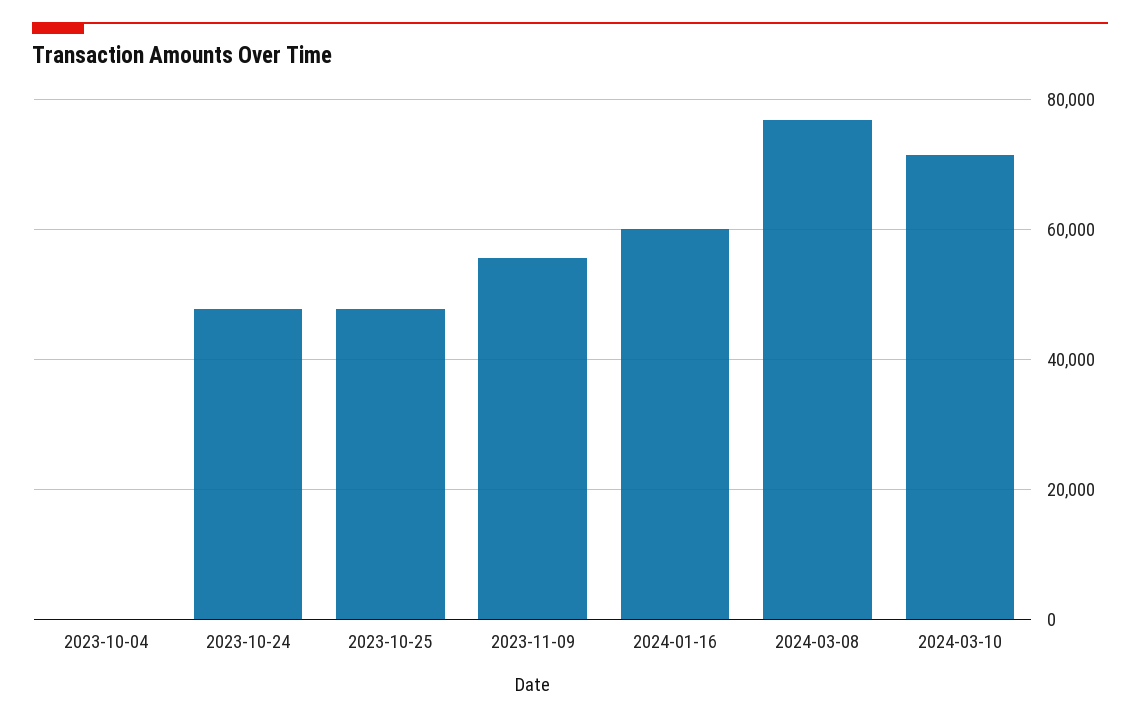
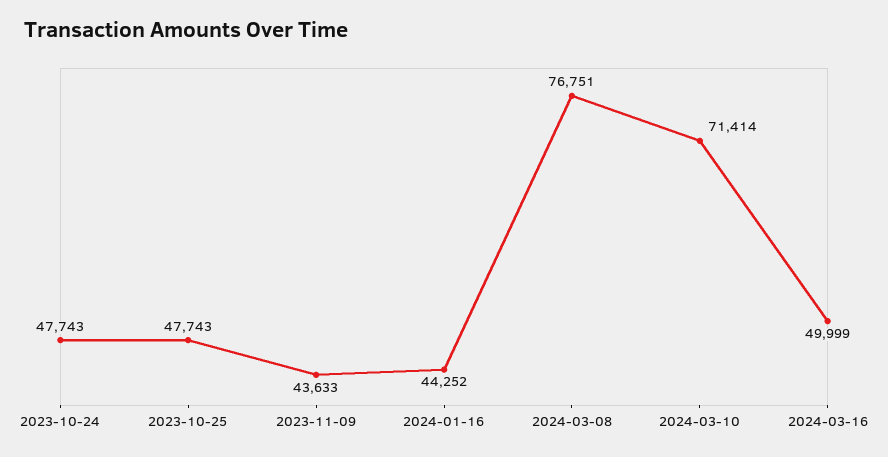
2023-10-04: 0 -> none
2023-11-09: 56000 -> 43633
2024-01-16: 60000 -> 44252
2024-03-16: none -> 49999

